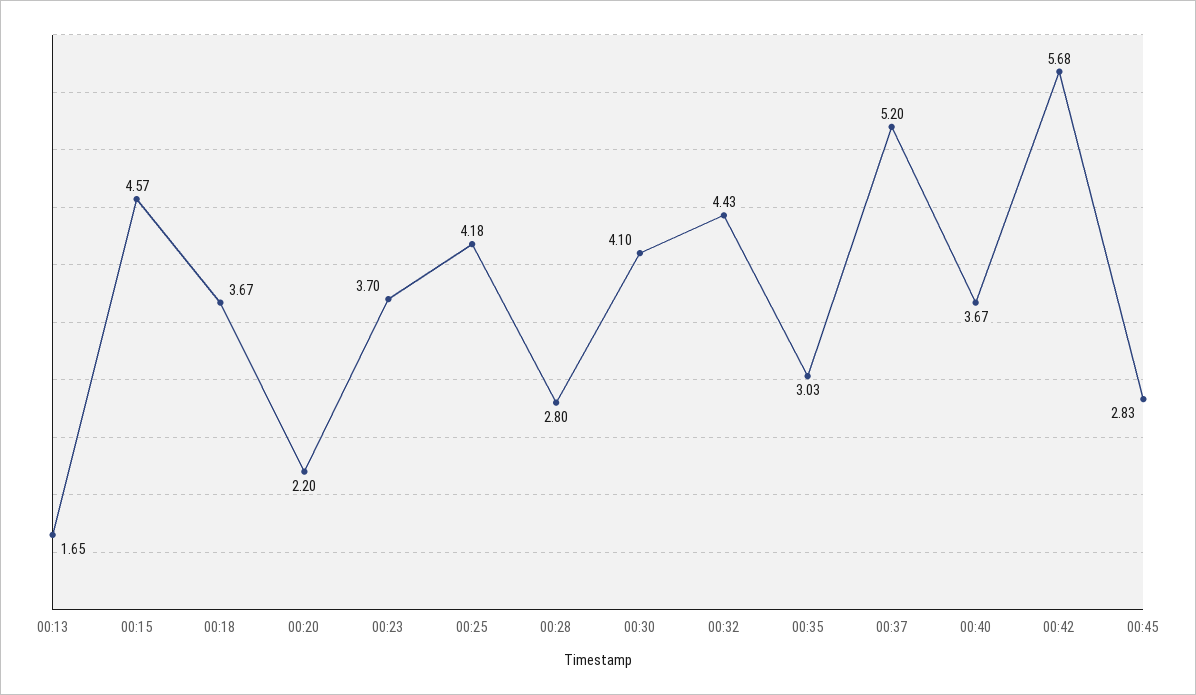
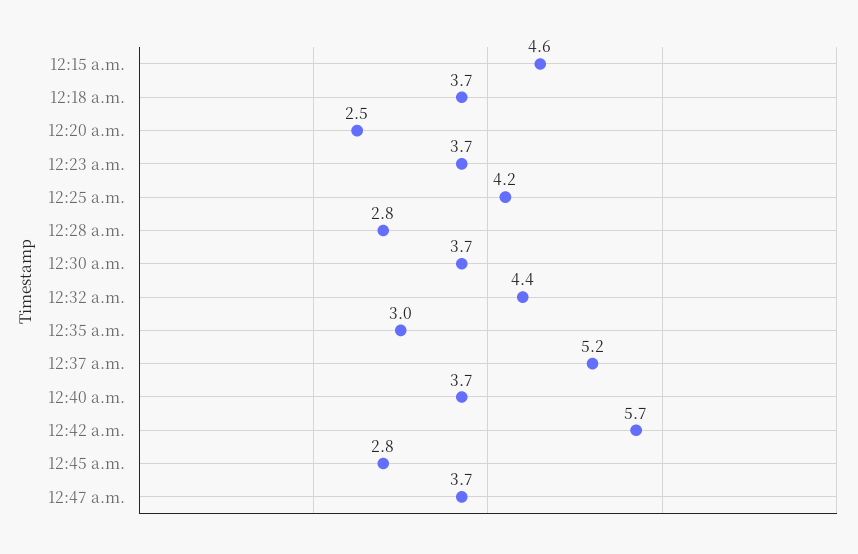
00:13: 1.65 -> none
00:20: 2.2 -> 2.5
00:30: 4.1 -> 3.7
12:47 a.m.: none -> 3.7

